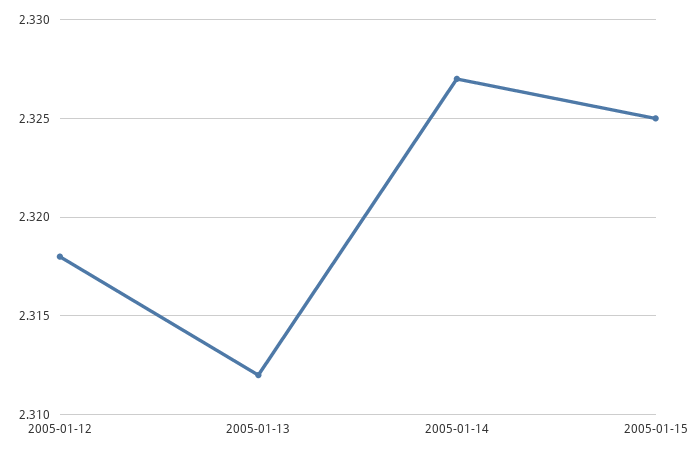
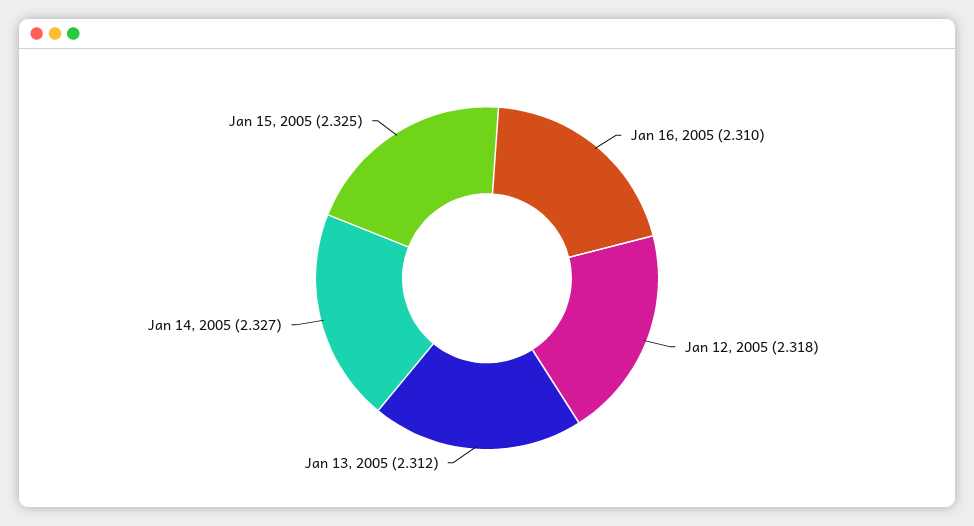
Jan 16, 2005: none -> 2.31

